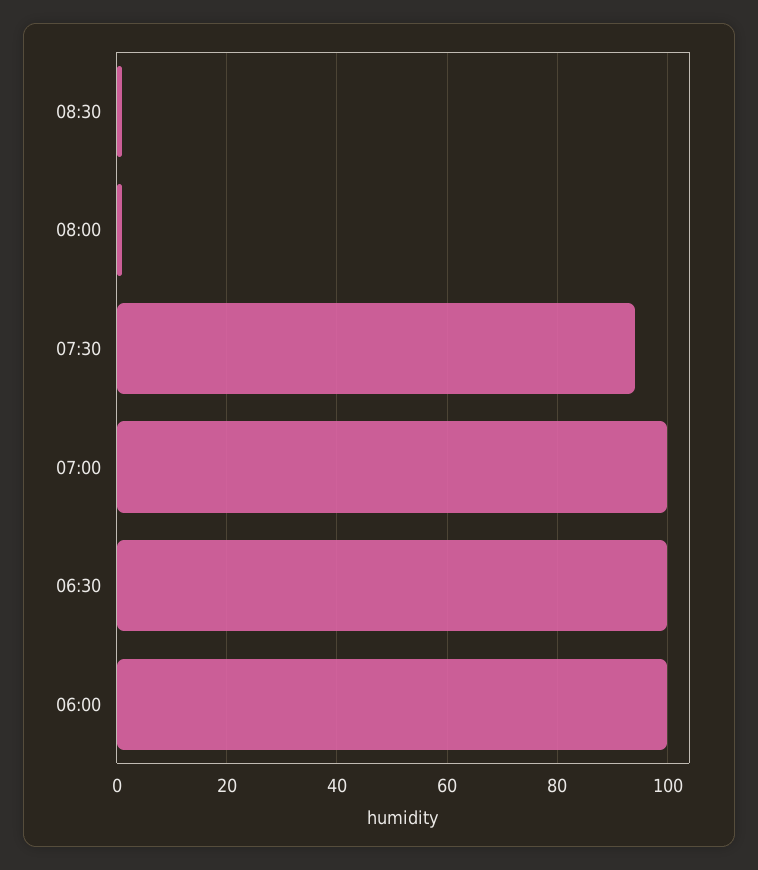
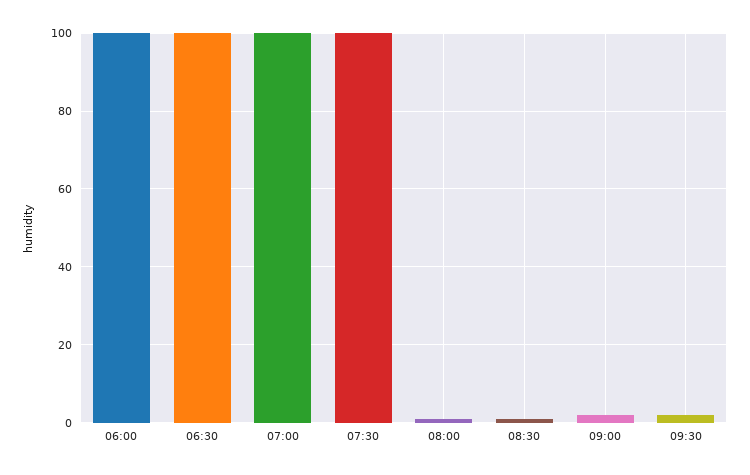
07:30: 94 -> 100
09:00: none -> 2
09:30: none -> 2

